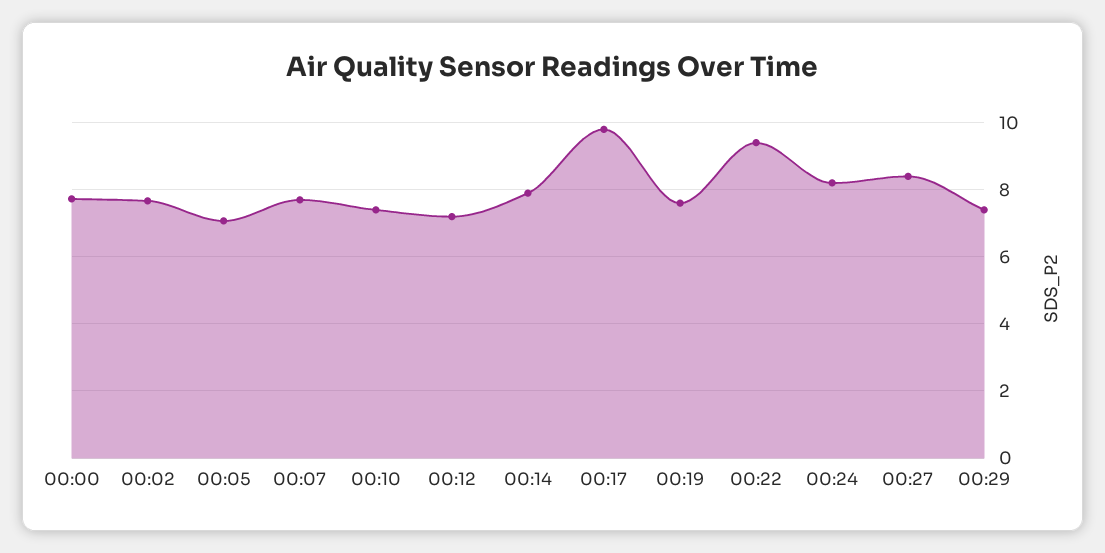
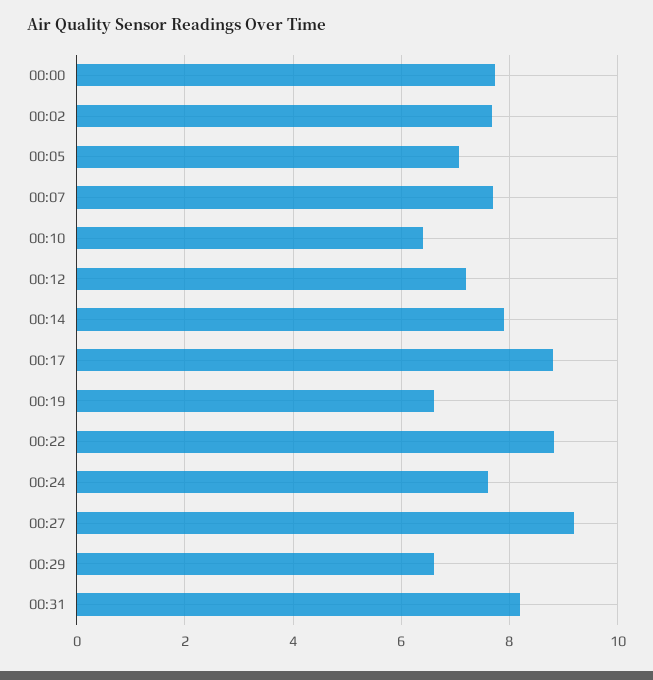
00:10: 7.4 -> 6.4
00:17: 9.8 -> 8.8
00:19: 7.6 -> 6.6
00:22: 9.4 -> 8.8
00:24: 8.2 -> 7.6
00:27: 8.4 -> 9.2
00:29: 7.4 -> 6.6
00:31: none -> 8.2

